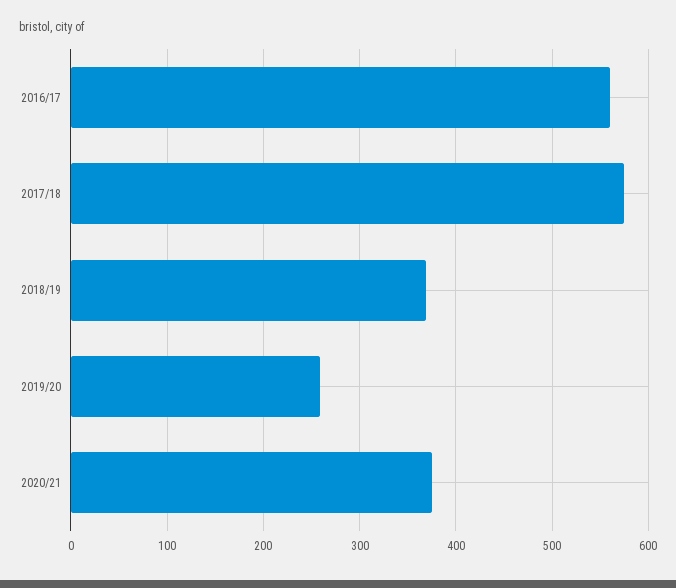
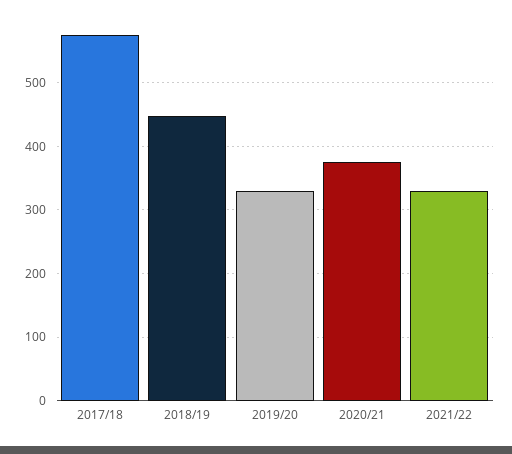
2016/17: 560 -> none
2018/19: 370 -> 450
2019/20: 260 -> 330
2021/22: none -> 330

